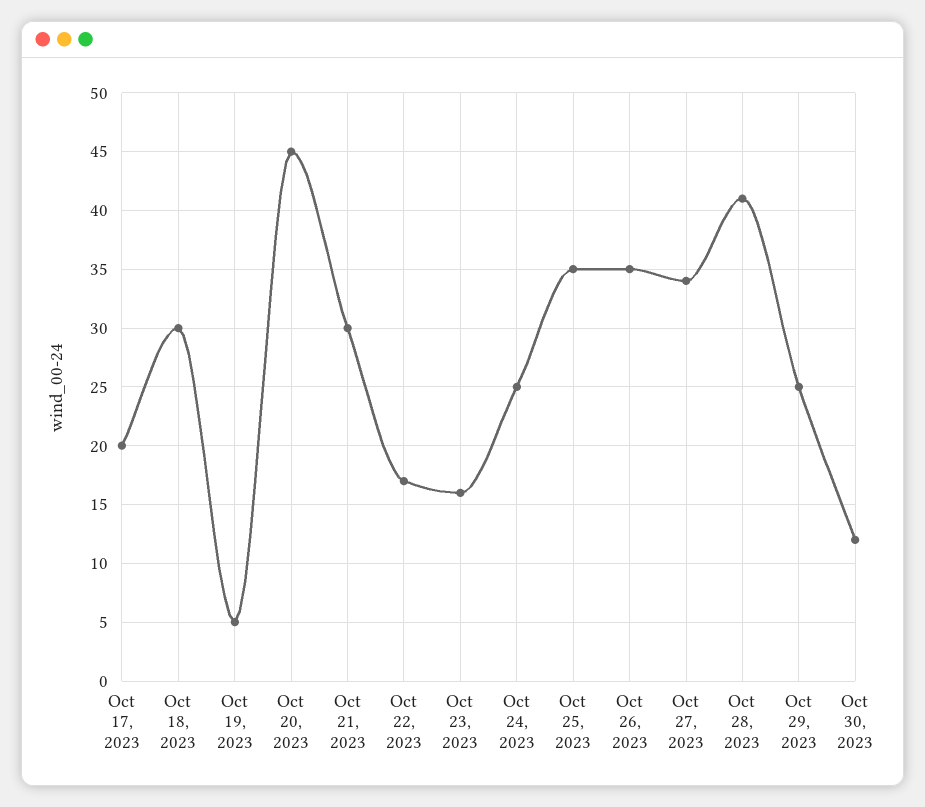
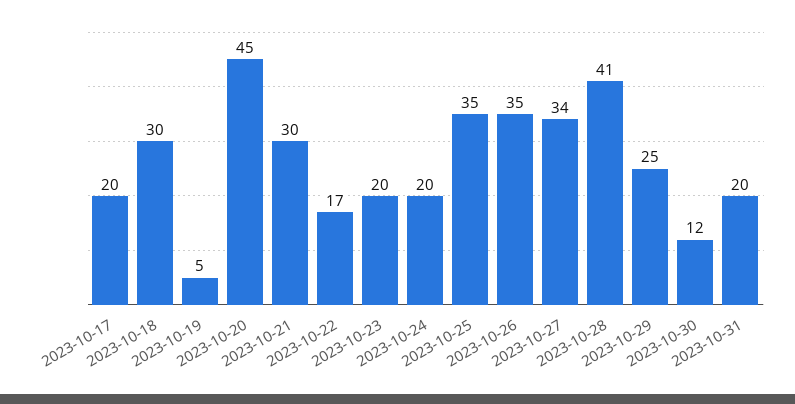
Oct 23, 2023: 16 -> 20
Oct 24, 2023: 25 -> 20
2023-10-31: none -> 20

